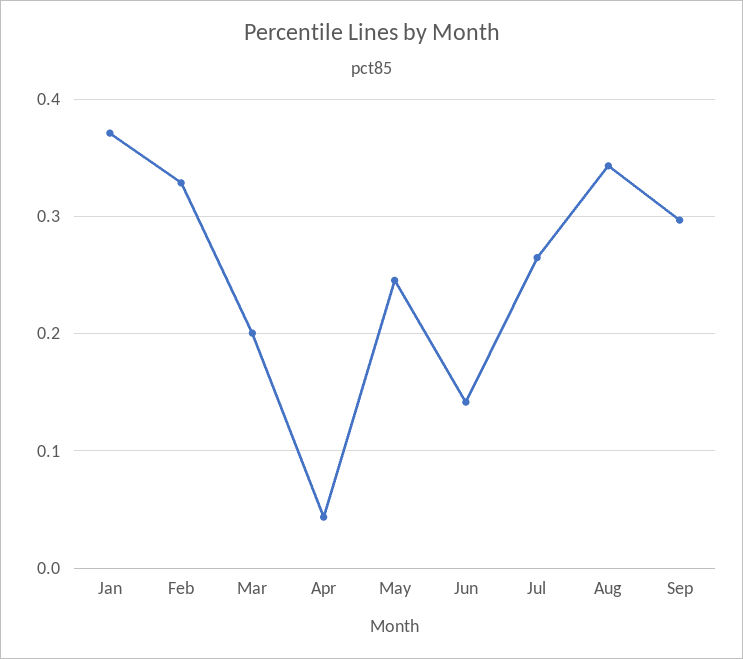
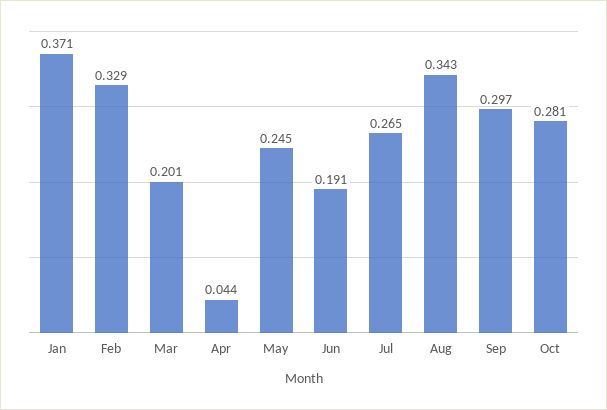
Jun: 0.14 -> 0.191
Oct: none -> 0.281

